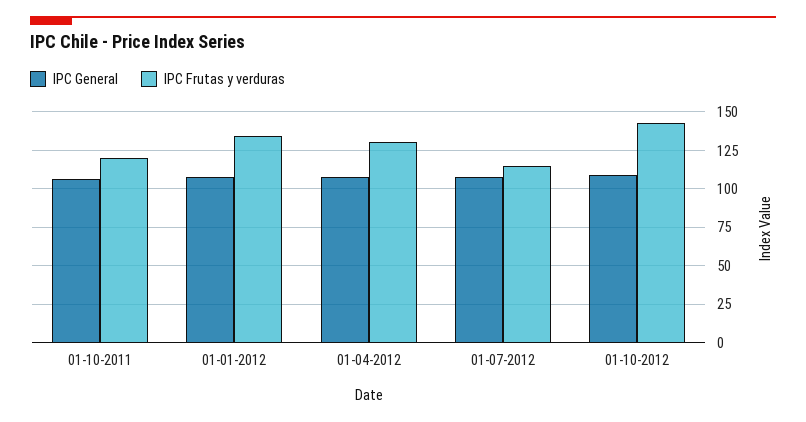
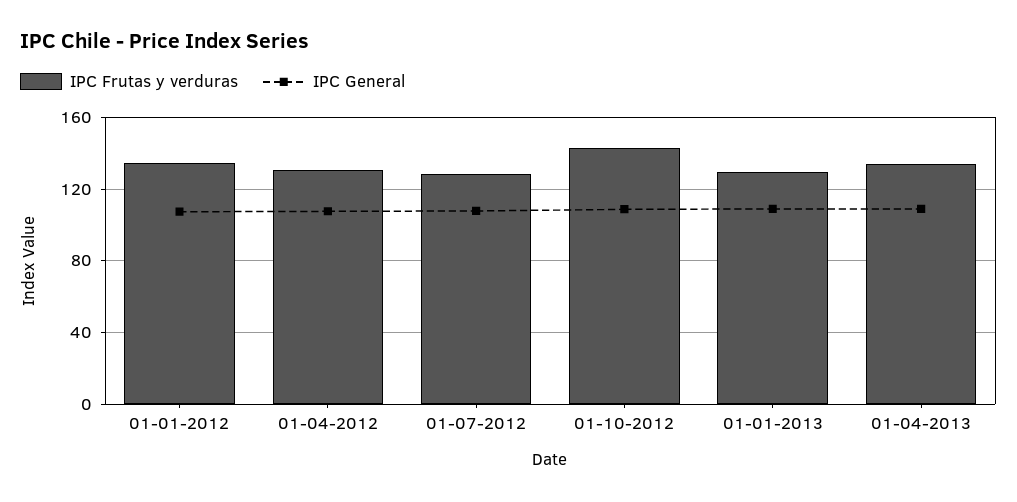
IPC General, 01-10-2011: 105 -> none
IPC Frutas y verduras, 01-10-2011: 120 -> none
IPC Frutas y verduras, 01-07-2012: 115 -> 130
IPC Frutas y verduras, 01-01-2013: none -> 130
IPC General, 01-01-2013: none -> 110
IPC Frutas y verduras, 01-04-2013: none -> 135
IPC General, 01-04-2013: none -> 110

